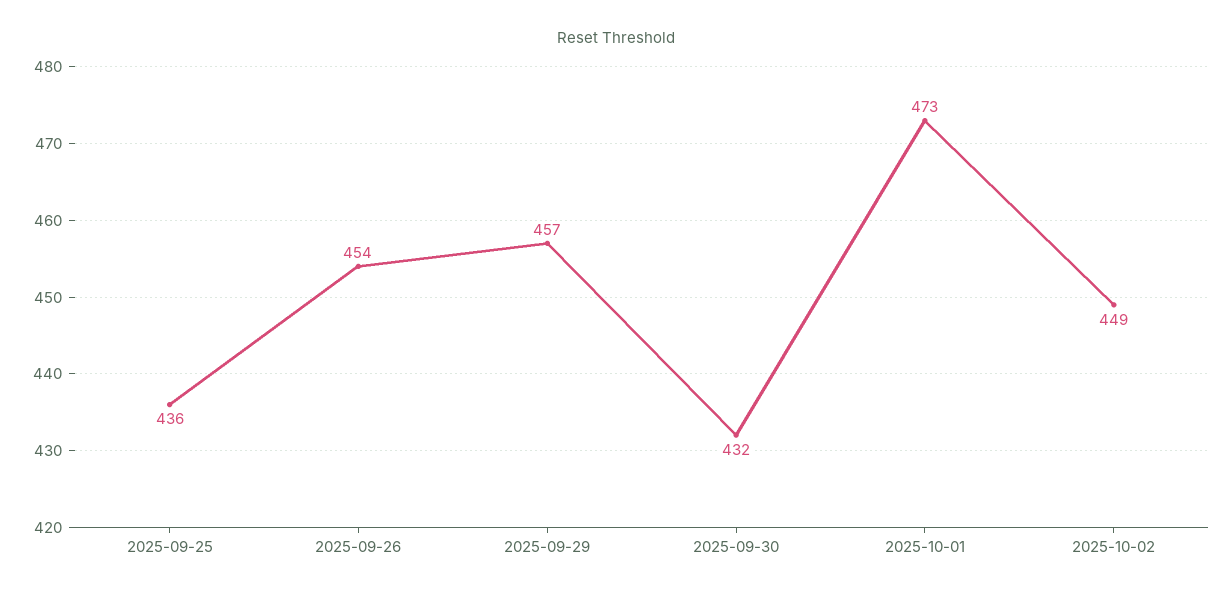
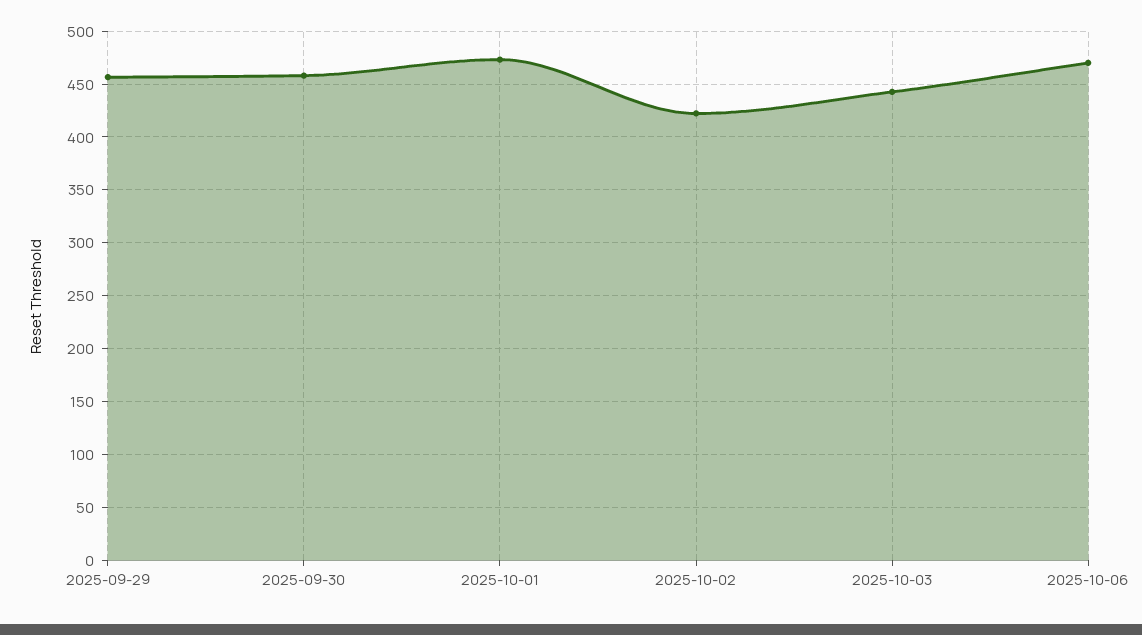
2025-09-25: 436 -> none
2025-09-26: 454 -> none
2025-09-30: 432 -> 460
2025-10-02: 449 -> 420
2025-10-03: none -> 440
2025-10-06: none -> 470

